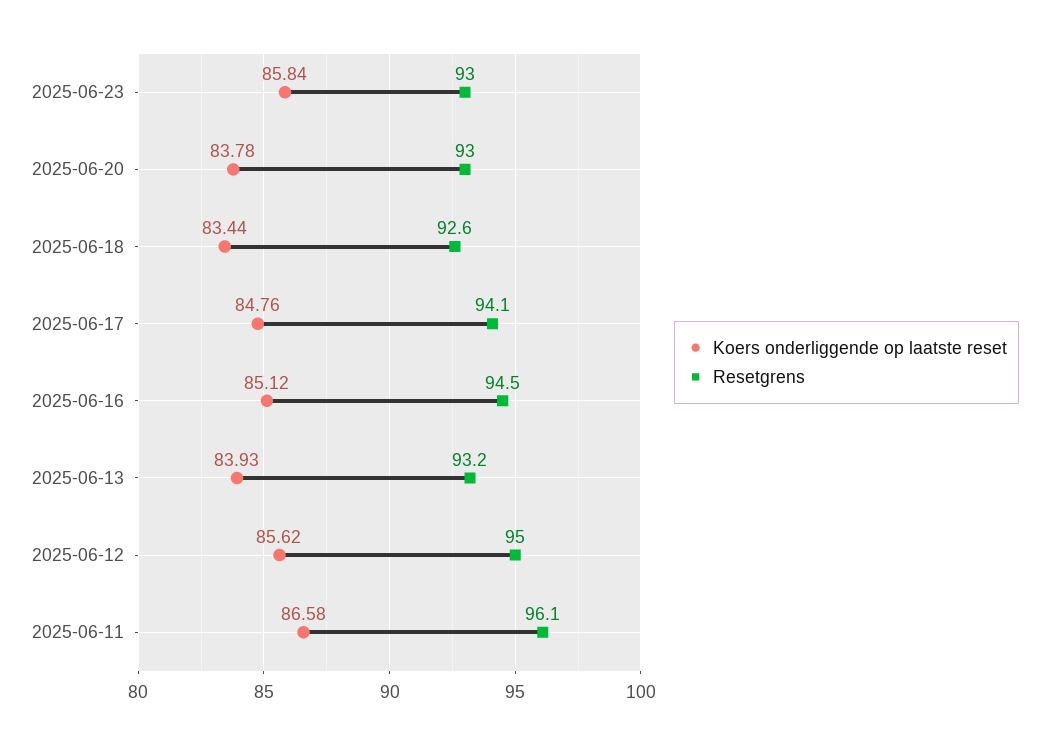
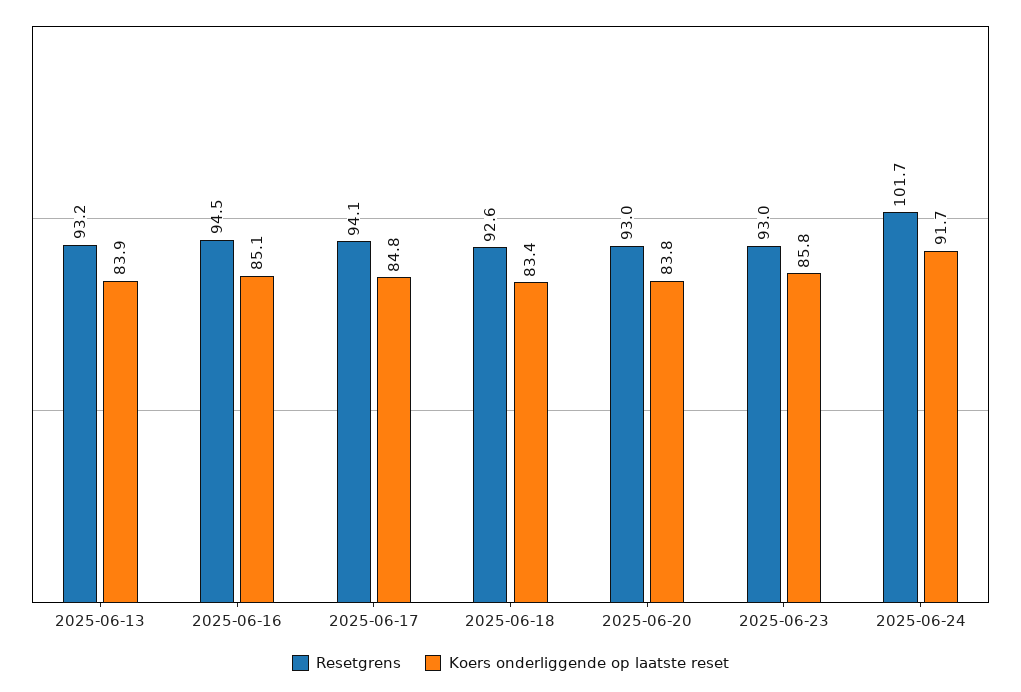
Koers onderliggende op laatste reset, 2025-06-12: 85.62 -> none
Resetgrens, 2025-06-12: 95 -> none
Koers onderliggende op laatste reset, 2025-06-11: 86.58 -> none
Resetgrens, 2025-06-11: 96.1 -> none
Resetgrens, 2025-06-24: none -> 101.7
Koers onderliggende op laatste reset, 2025-06-24: none -> 91.7

